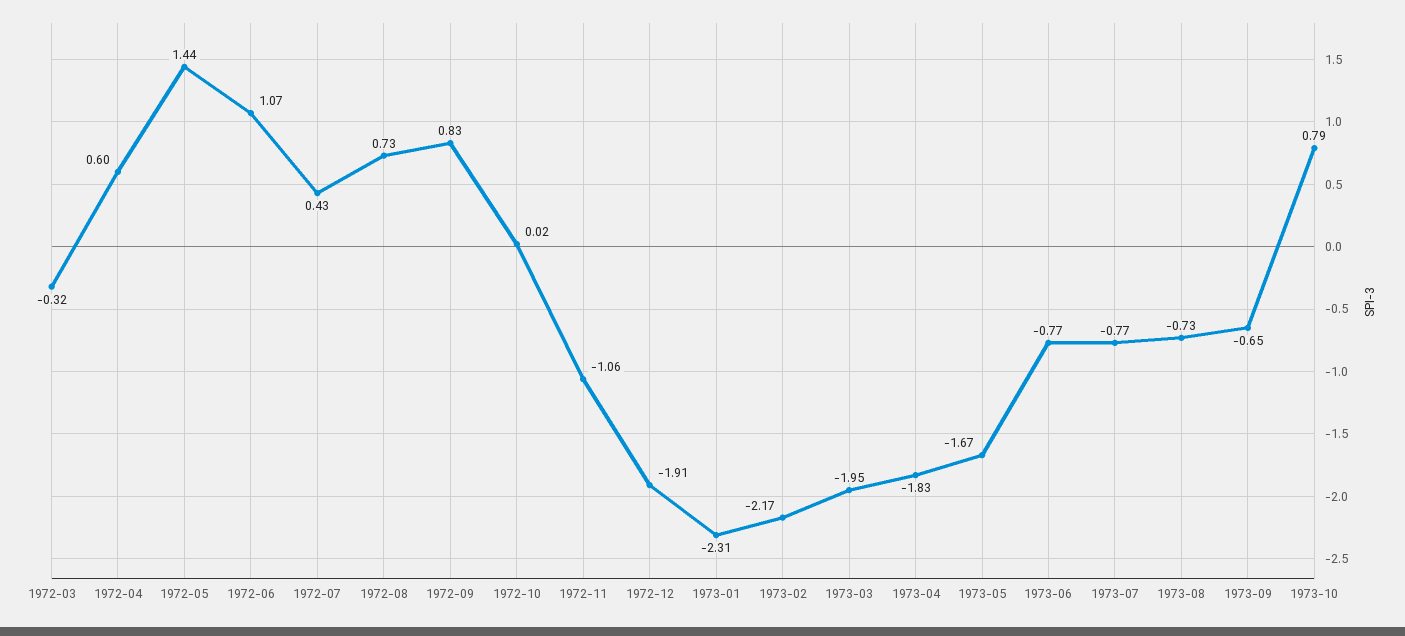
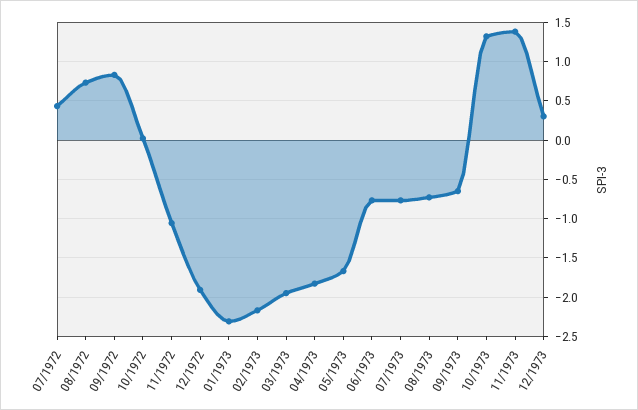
1972-03: -0.32 -> none
1972-04: 0.6 -> none
1972-05: 1.44 -> none
1972-06: 1.07 -> none
1973-10: 0.79 -> 1.3
11/1973: none -> 1.4
12/1973: none -> 0.3

